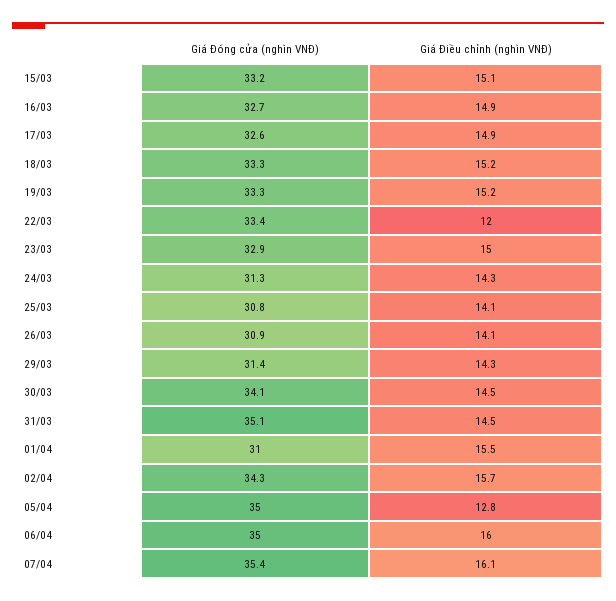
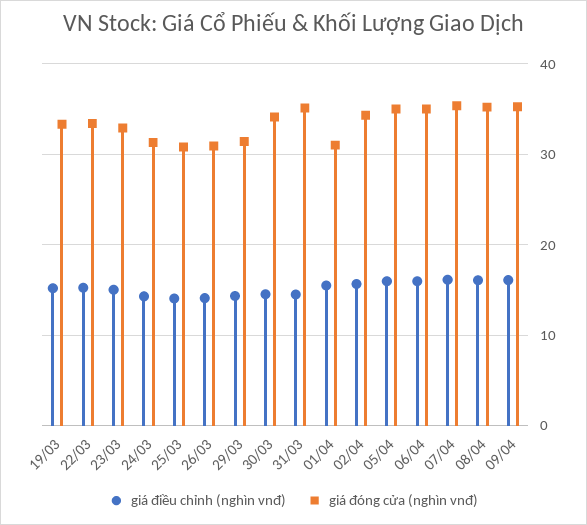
Giá Đóng cửa (nghìn VNĐ), 15/03: 33.2 -> none
Giá Điều chỉnh (nghìn VNĐ), 15/03: 15.1 -> none
Giá Đóng cửa (nghìn VNĐ), 16/03: 32.7 -> none
Giá Điều chỉnh (nghìn VNĐ), 16/03: 14.9 -> none
Giá Đóng cửa (nghìn VNĐ), 17/03: 32.6 -> none
Giá Điều chỉnh (nghìn VNĐ), 17/03: 14.9 -> none
Giá Đóng cửa (nghìn VNĐ), 18/03: 33.3 -> none
Giá Điều chỉnh (nghìn VNĐ), 18/03: 15.2 -> none
Giá Điều chỉnh (nghìn VNĐ), 22/03: 12 -> 15
Giá Điều chỉnh (nghìn VNĐ), 05/04: 12.8 -> 16
Giá Điều chỉnh (nghìn VNĐ), 08/04: none -> 16
Giá Đóng cửa (nghìn VNĐ), 08/04: none -> 35
Giá Điều chỉnh (nghìn VNĐ), 09/04: none -> 16
Giá Đóng cửa (nghìn VNĐ), 09/04: none -> 35

